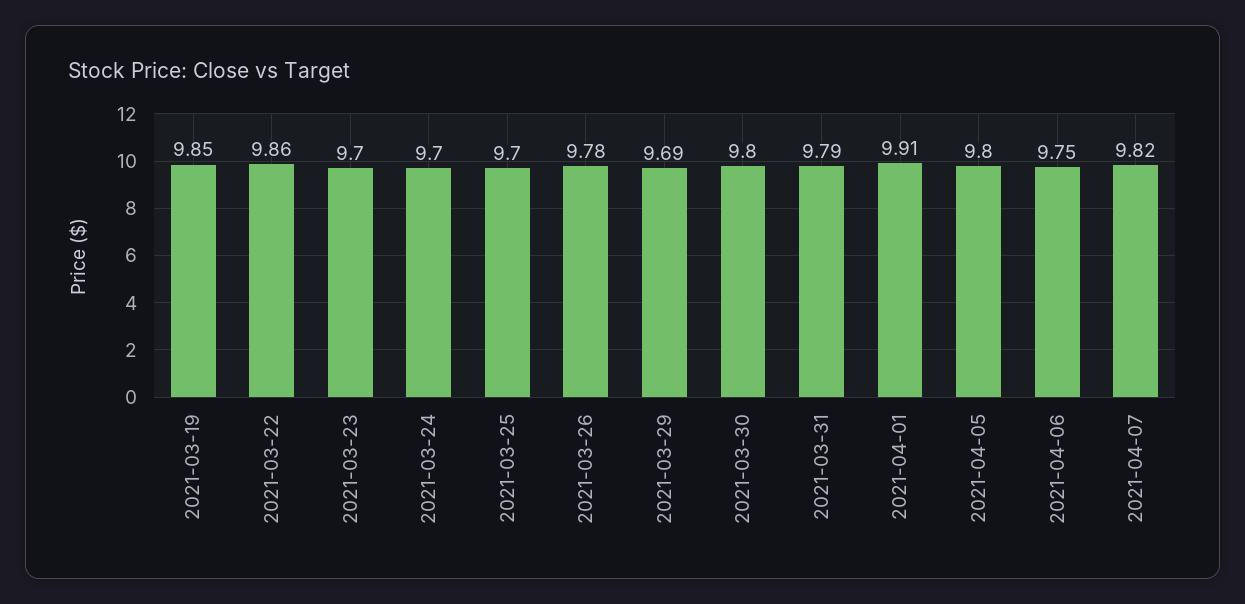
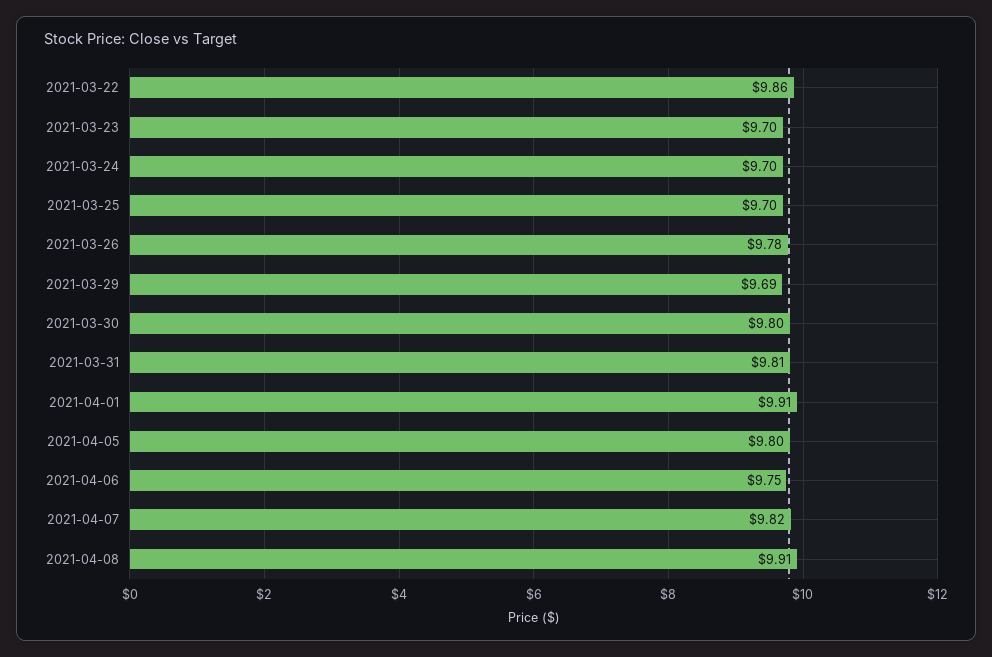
2021-03-19: 9.85 -> none
2021-03-31: 9.79 -> 9.81
2021-04-08: none -> 9.91

